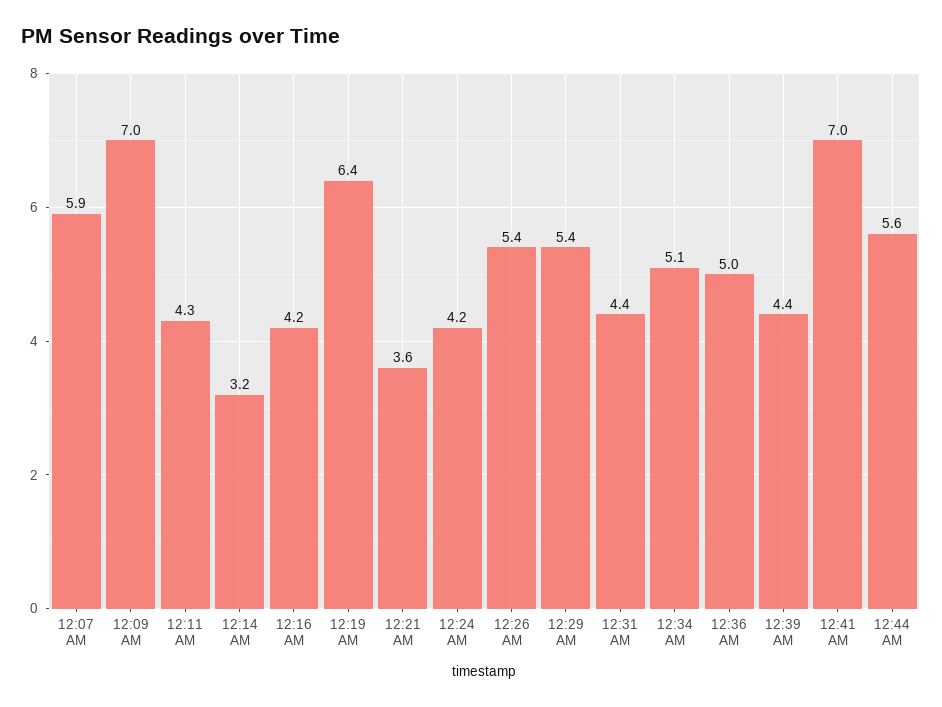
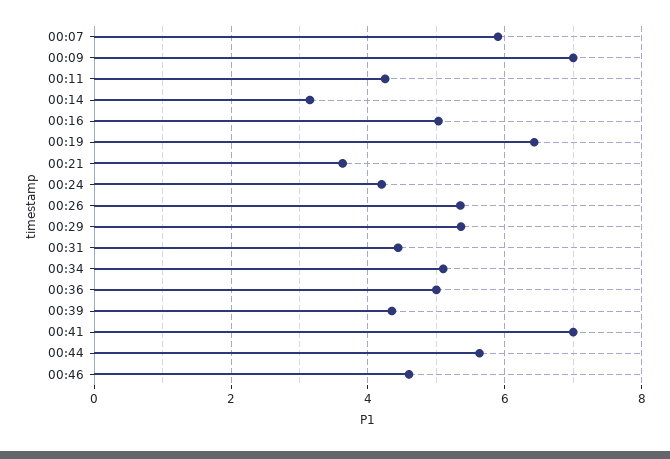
12:16 AM: 4.2 -> 5
00:46: none -> 4.6

